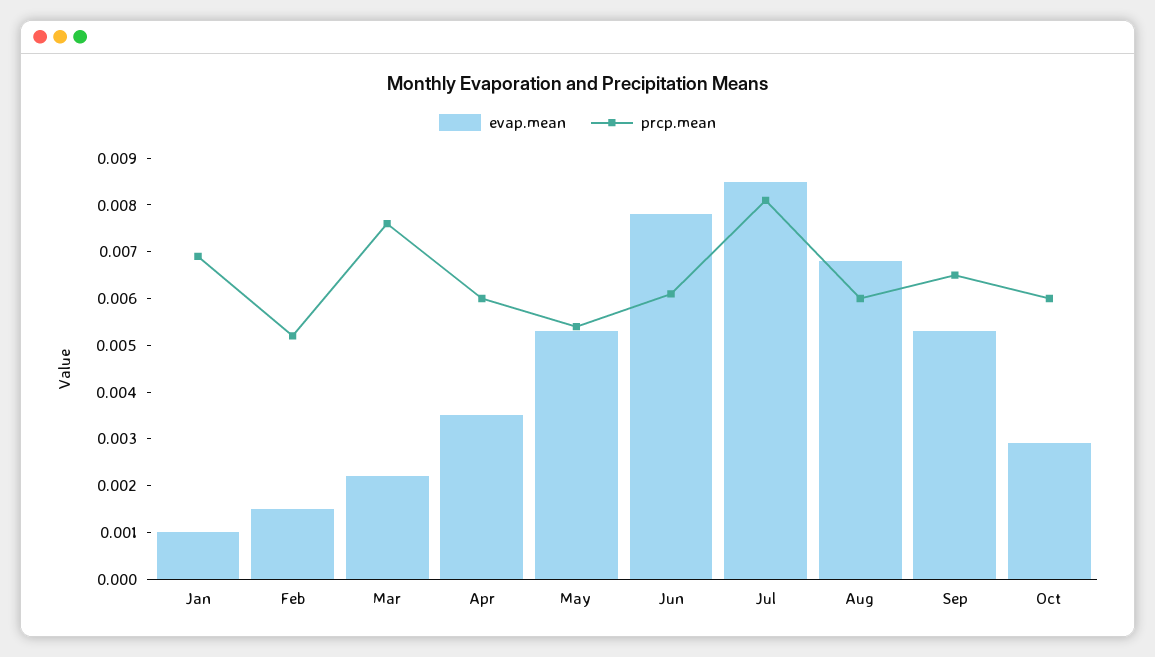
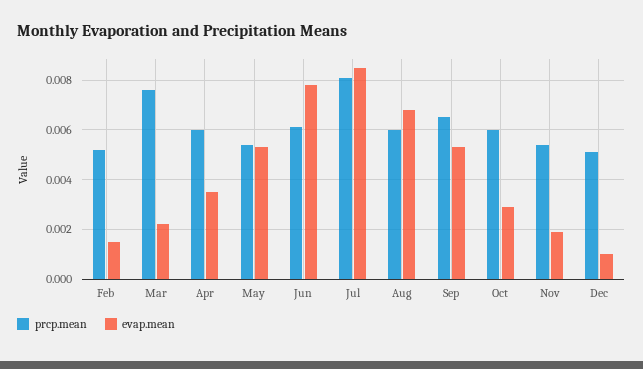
evap.mean, Jan: 0.001 -> none
prcp.mean, Jan: 0.007 -> none
prcp.mean, Nov: none -> 0.0055
evap.mean, Nov: none -> 0.002
prcp.mean, Dec: none -> 0.005
evap.mean, Dec: none -> 0.001

